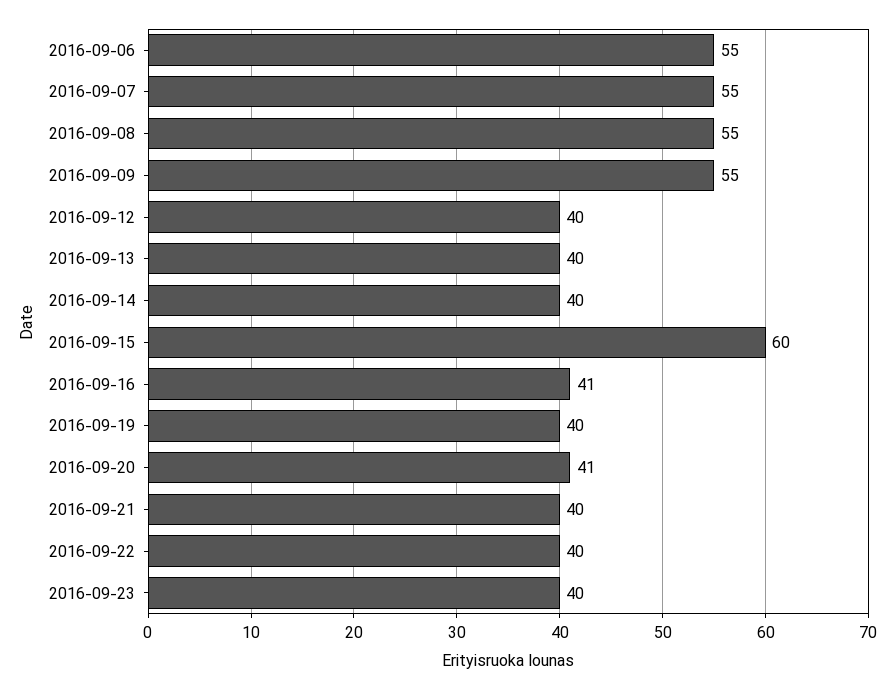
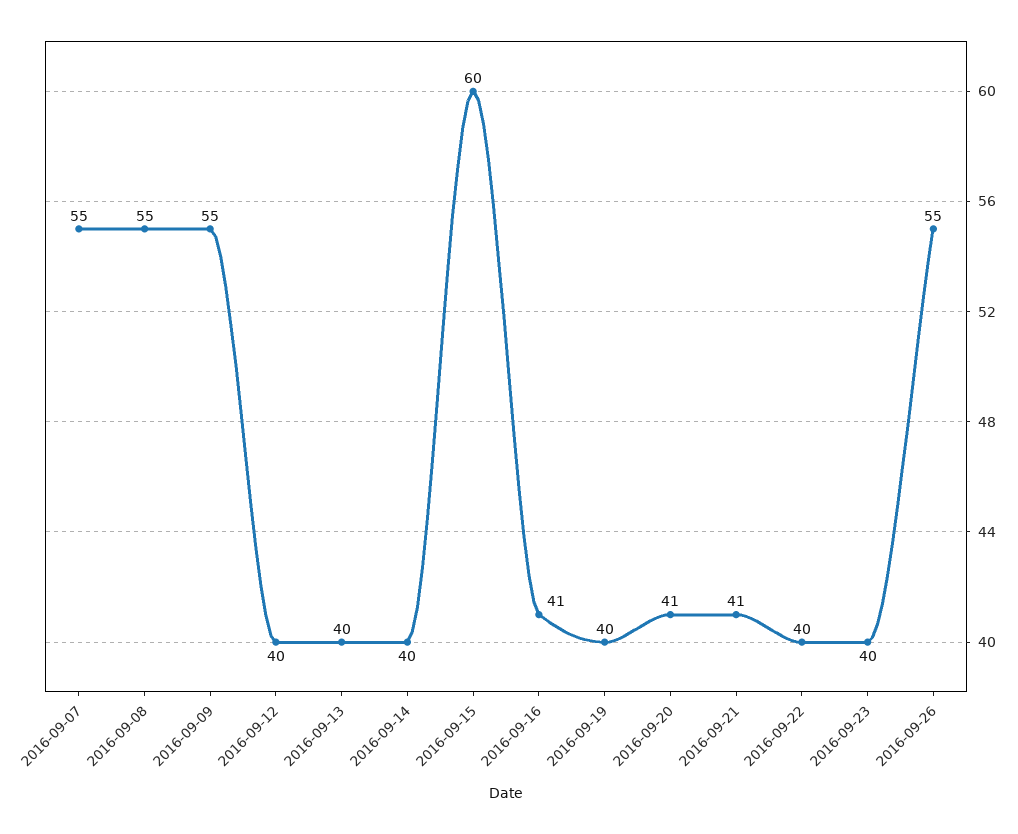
2016-09-06: 55 -> none
2016-09-21: 40 -> 41
2016-09-26: none -> 55

